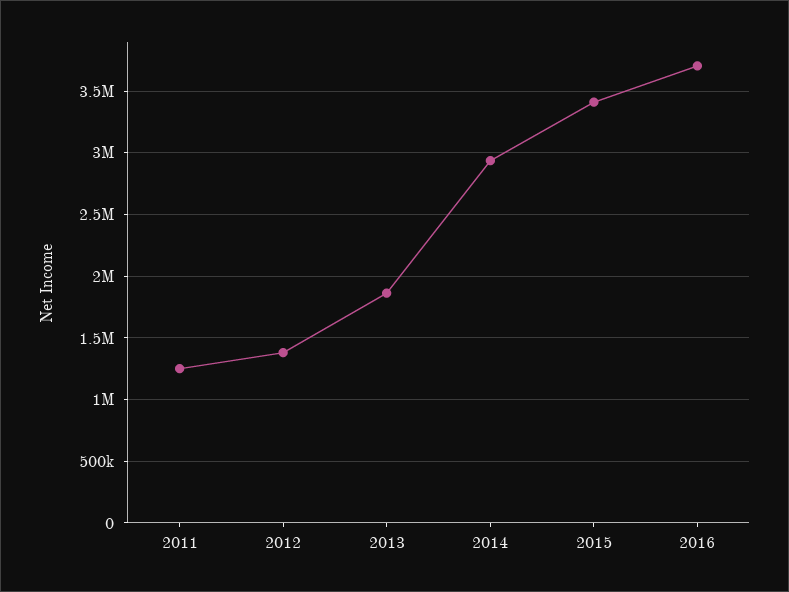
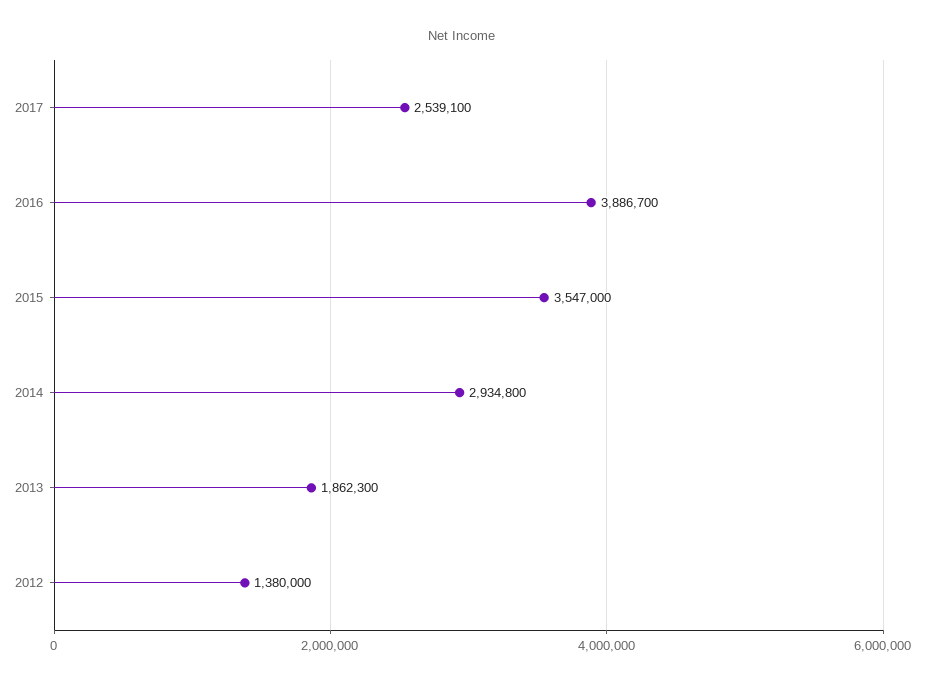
2011: 1250000 -> none
2015: 3400000 -> 3547000
2016: 3700000 -> 3886700
2017: none -> 2539100

